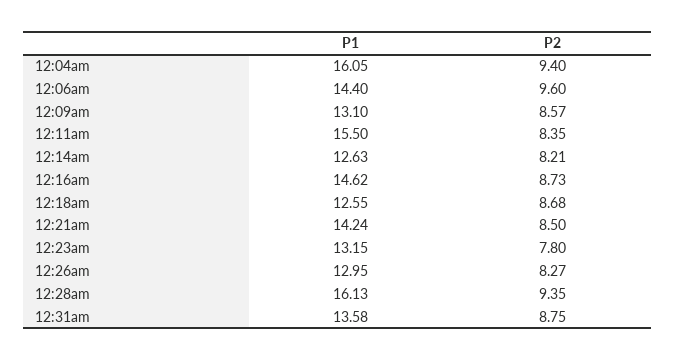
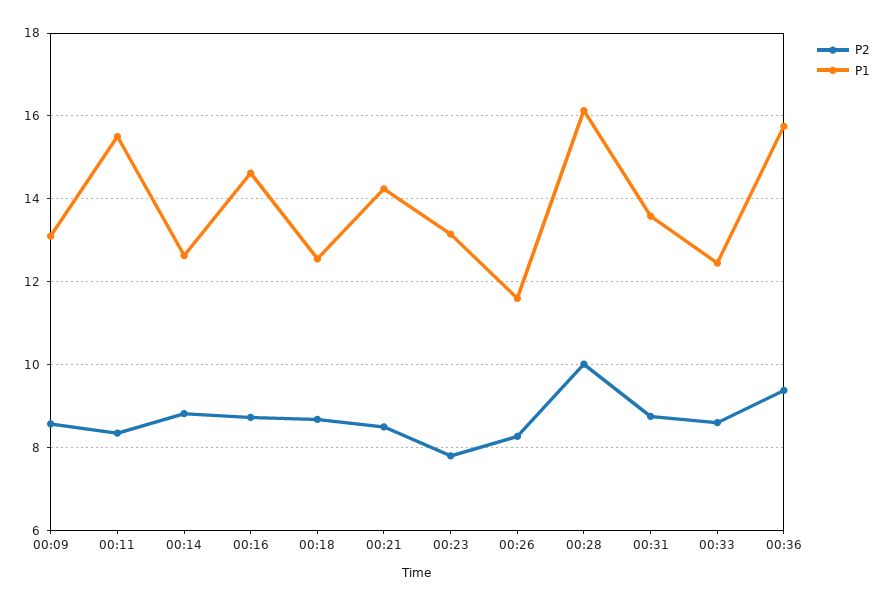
P1, 12:04am: 16.05 -> none
P2, 12:04am: 9.4 -> none
P1, 12:06am: 14.4 -> none
P2, 12:06am: 9.6 -> none
P2, 12:14am: 8.21 -> 8.8
P1, 12:26am: 12.95 -> 11.6
P2, 12:28am: 9.35 -> 10
P2, 00:33: none -> 8.6
P1, 00:33: none -> 12.4
P2, 00:36: none -> 9.4
P1, 00:36: none -> 15.8

